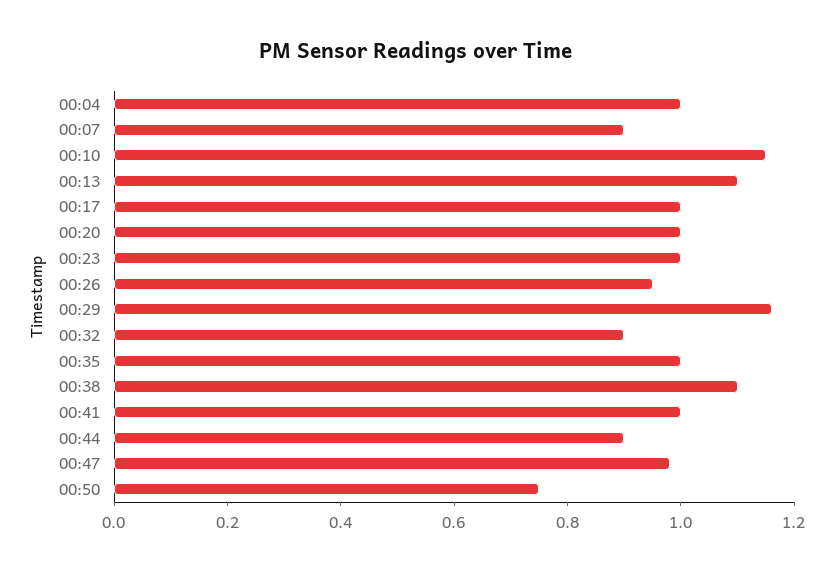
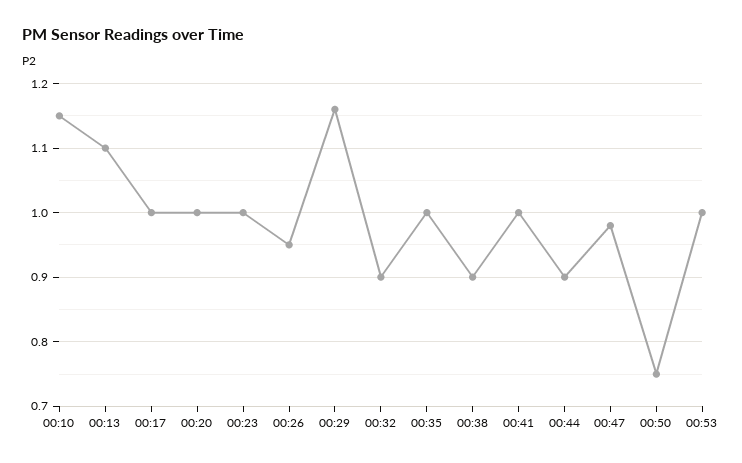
00:04: 1 -> none
00:07: 0.9 -> none
00:38: 1.1 -> 0.9
00:53: none -> 1

